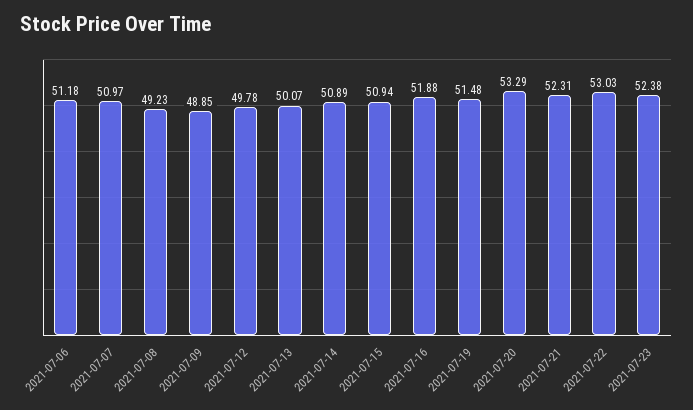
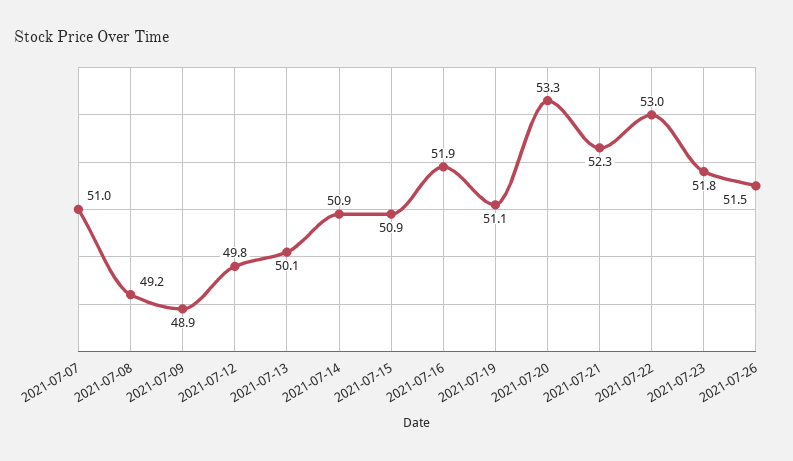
2021-07-06: 51.18 -> none
2021-07-19: 51.48 -> 51.1
2021-07-23: 52.38 -> 51.8
2021-07-26: none -> 51.5

